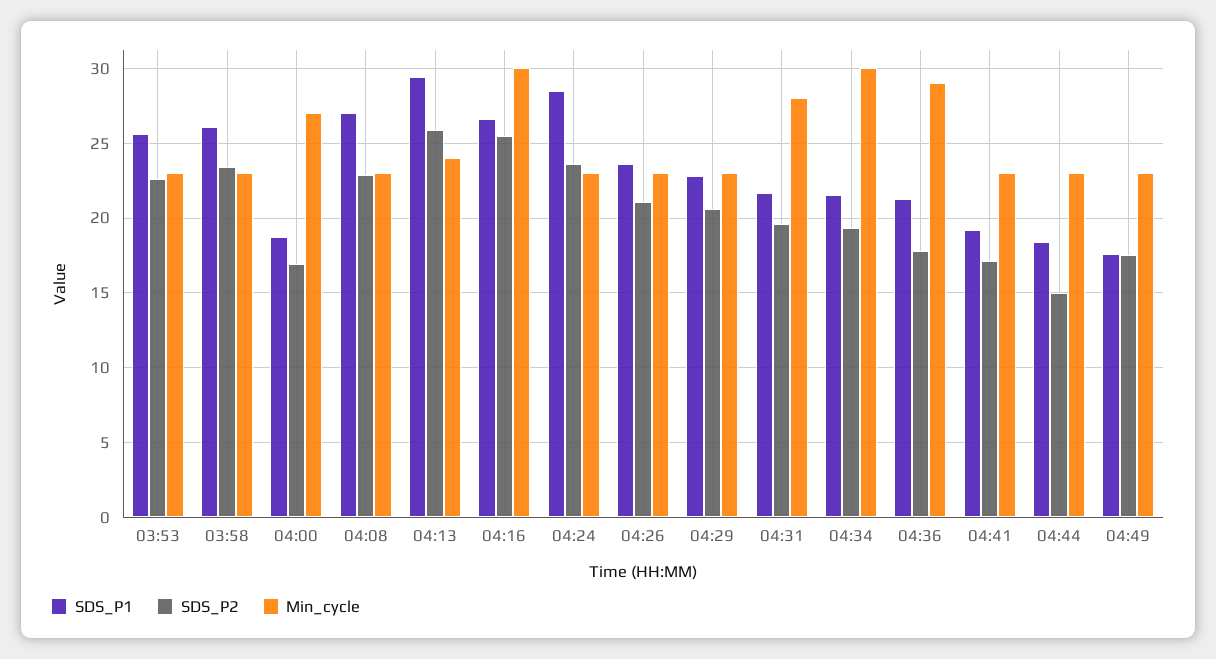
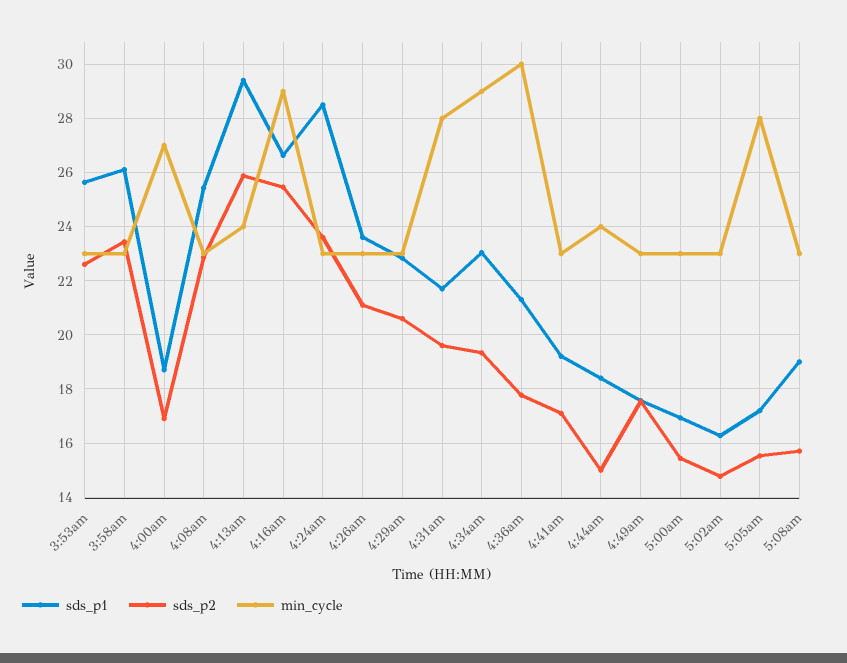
SDS_P1, 04:08: 27 -> 25.5
Min_cycle, 04:16: 30 -> 29
SDS_P1, 04:34: 21.5 -> 23
Min_cycle, 04:34: 30 -> 29
Min_cycle, 04:36: 29 -> 30
Min_cycle, 04:44: 23 -> 24
SDS_P1, 5:00am: none -> 17
SDS_P2, 5:00am: none -> 15.5
Min_cycle, 5:00am: none -> 23
SDS_P1, 5:02am: none -> 16.25
SDS_P2, 5:02am: none -> 14.75
Min_cycle, 5:02am: none -> 23
SDS_P1, 5:05am: none -> 17.25
SDS_P2, 5:05am: none -> 15.5
Min_cycle, 5:05am: none -> 28
SDS_P1, 5:08am: none -> 19
SDS_P2, 5:08am: none -> 15.75
Min_cycle, 5:08am: none -> 23

